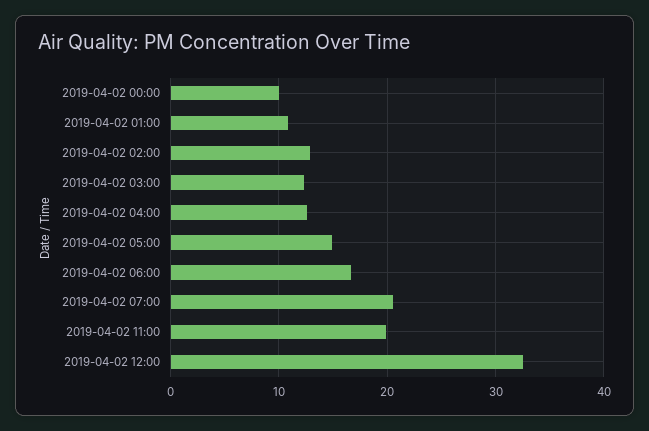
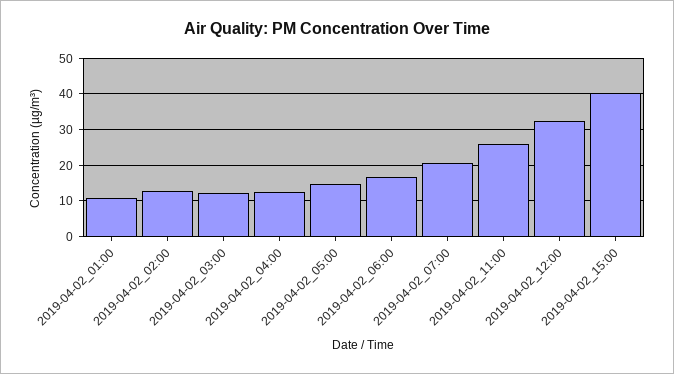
2019-04-02 00:00: 10 -> none
2019-04-02 11:00: 20 -> 26
2019-04-02_15:00: none -> 40

